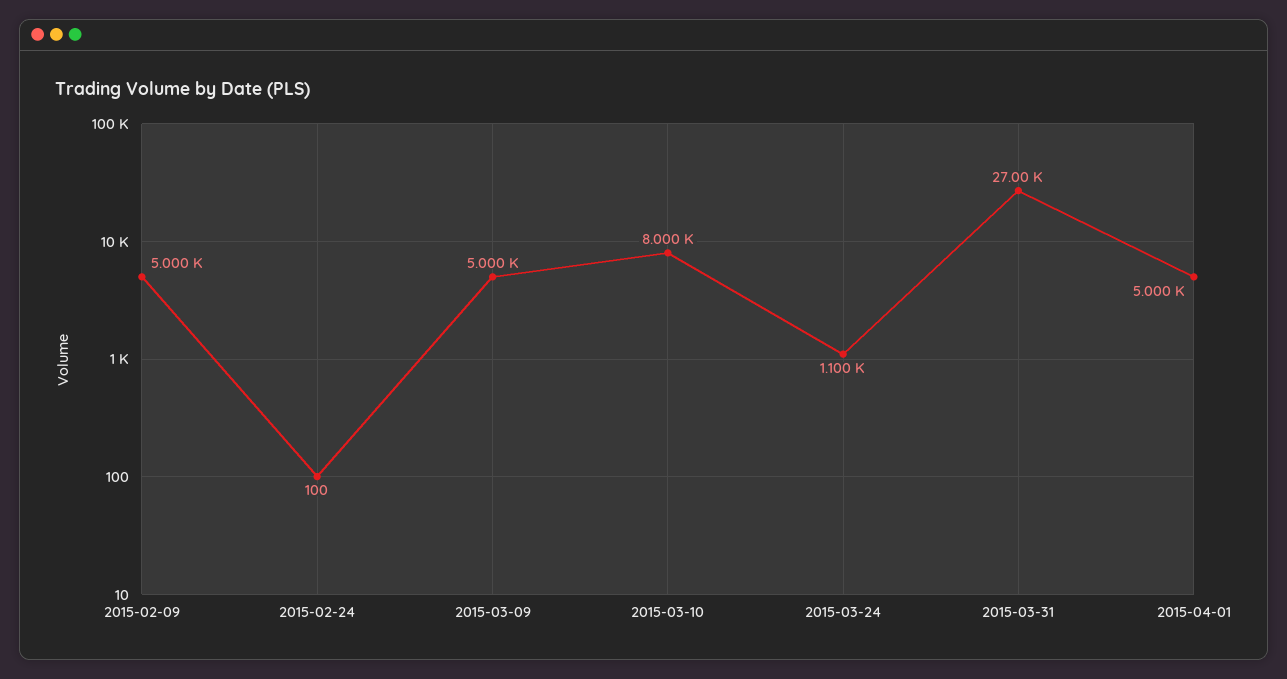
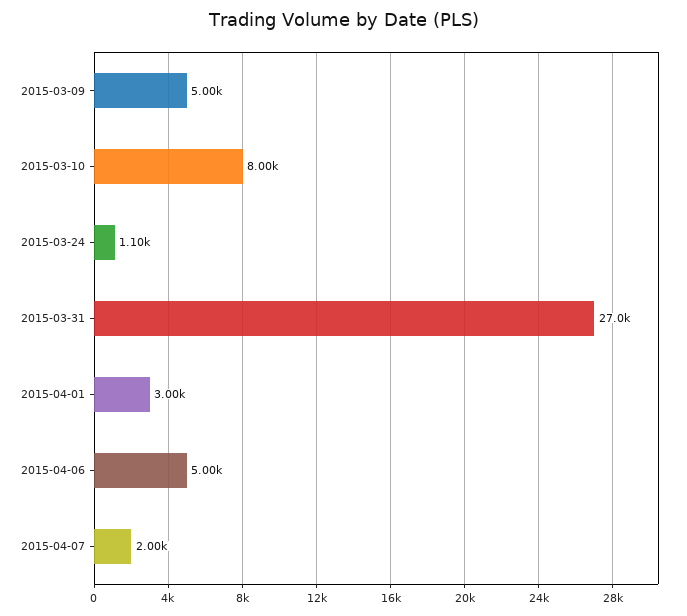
2015-02-09: 5000 -> none
2015-02-24: 100 -> none
2015-04-01: 5000 -> 3000
2015-04-06: none -> 5000
2015-04-07: none -> 2000

